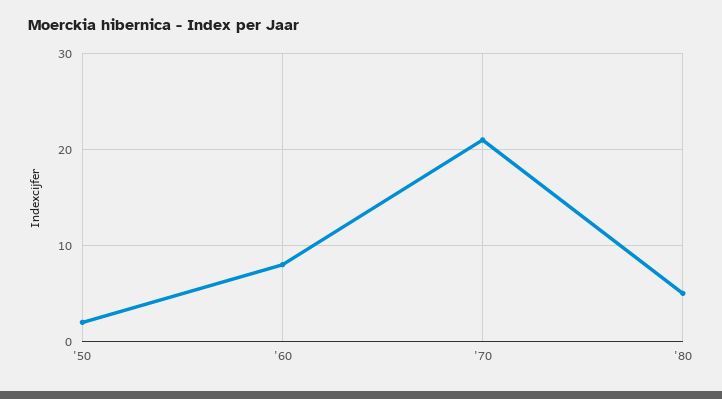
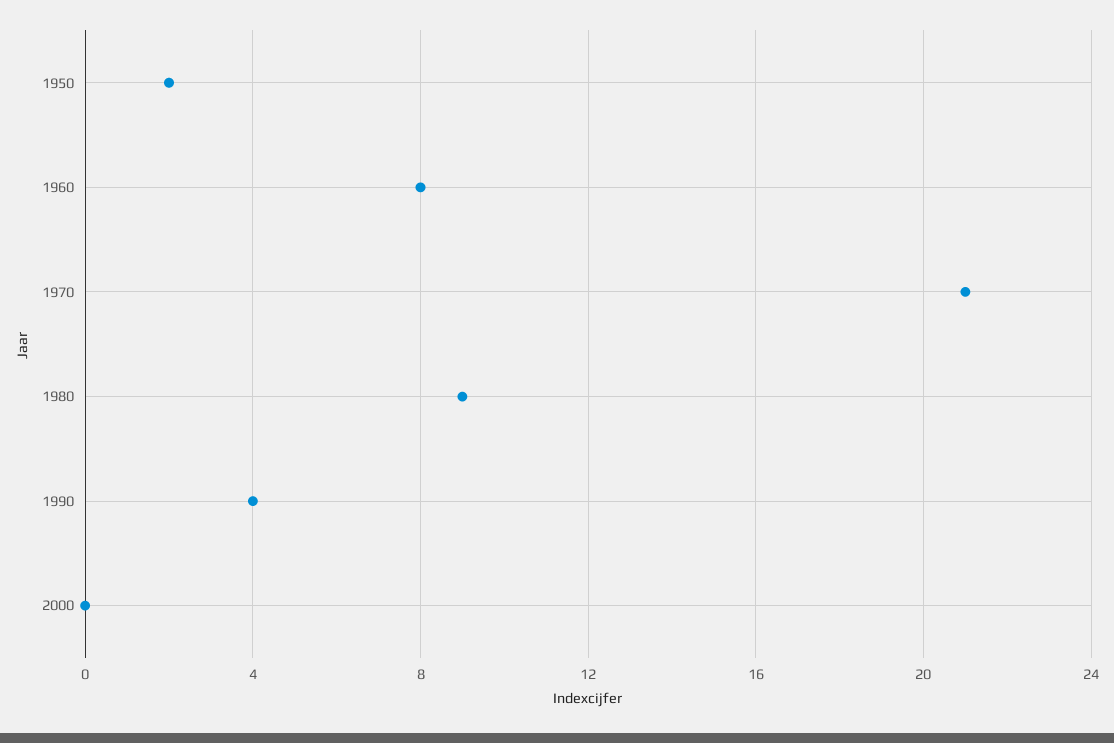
'80: 5 -> 9
1990: none -> 4
2000: none -> 0

